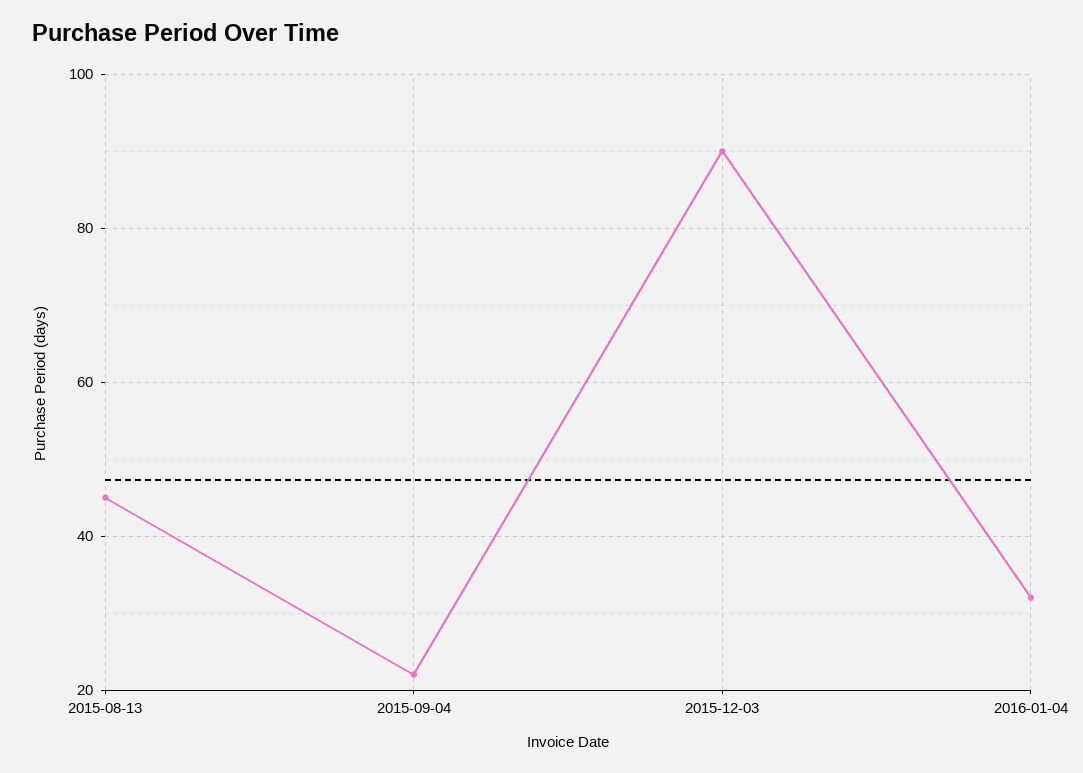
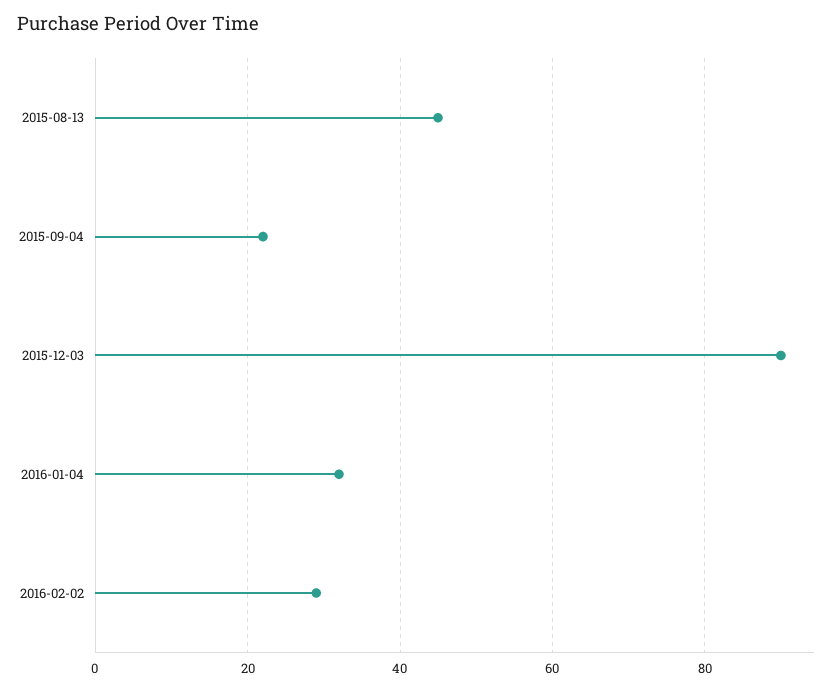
2016-02-02: none -> 30

